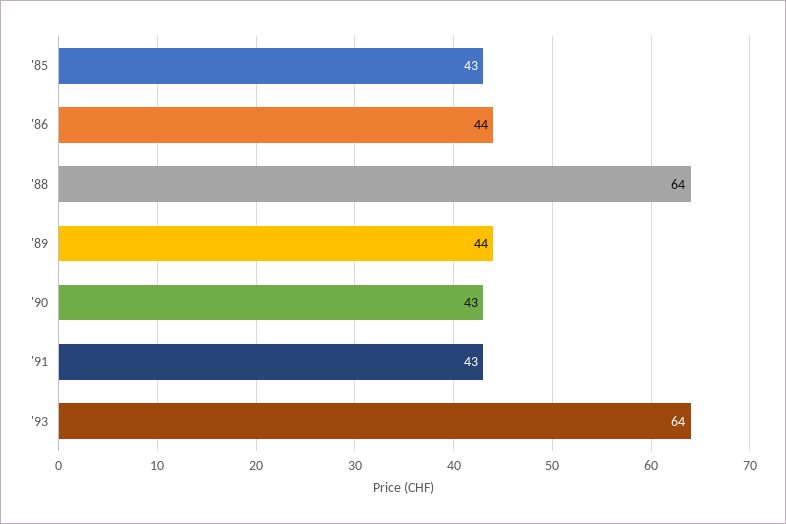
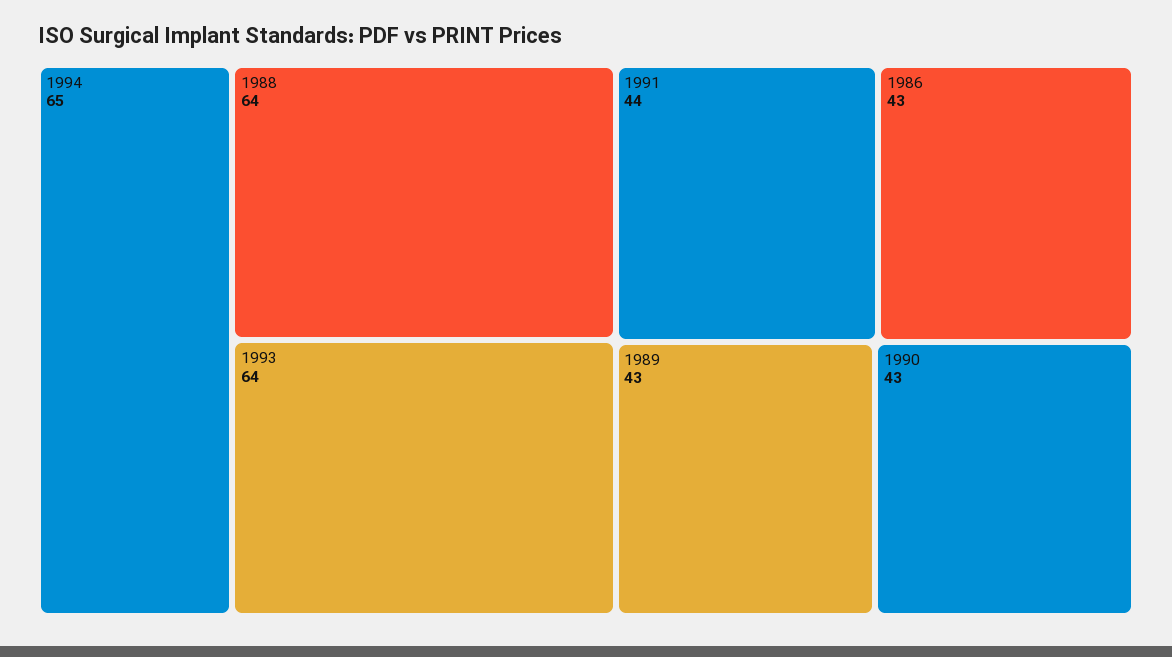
'85: 43 -> none
'86: 44 -> 43
'89: 44 -> 43
'91: 43 -> 44
1994: none -> 65

